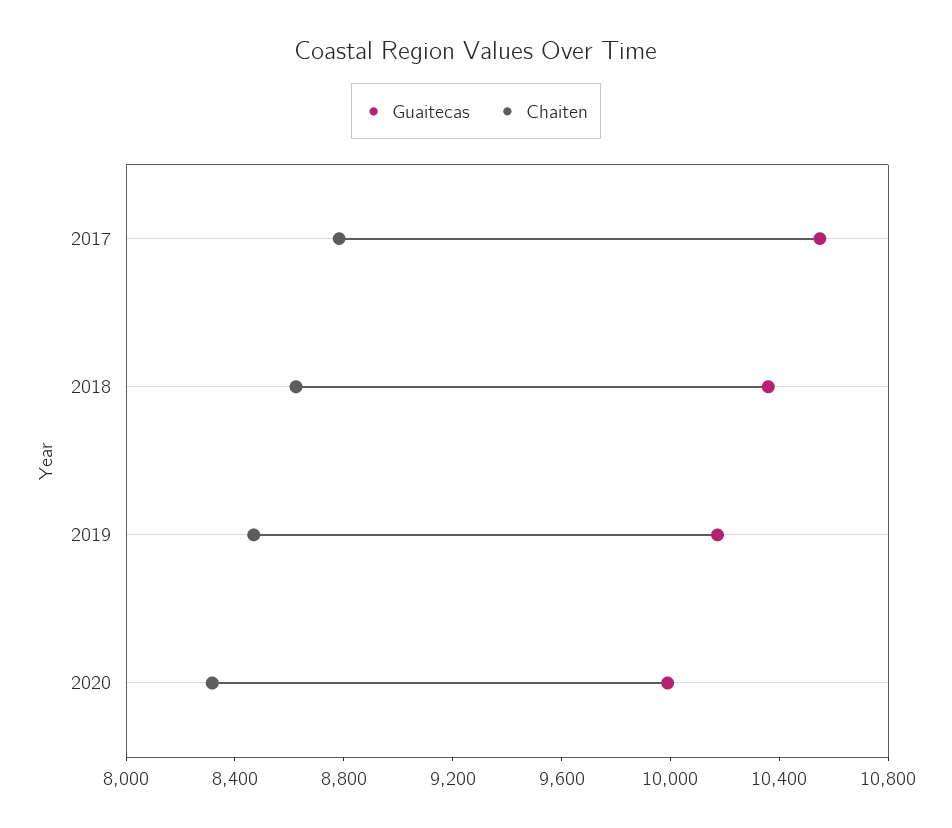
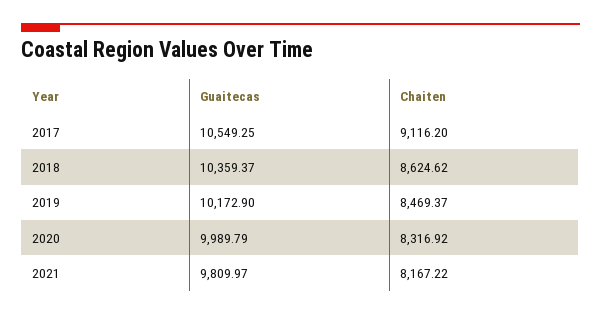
Chaiten, 2017: 8800 -> 9116.2
Guaitecas, 2021: none -> 9809.97
Chaiten, 2021: none -> 8167.22

